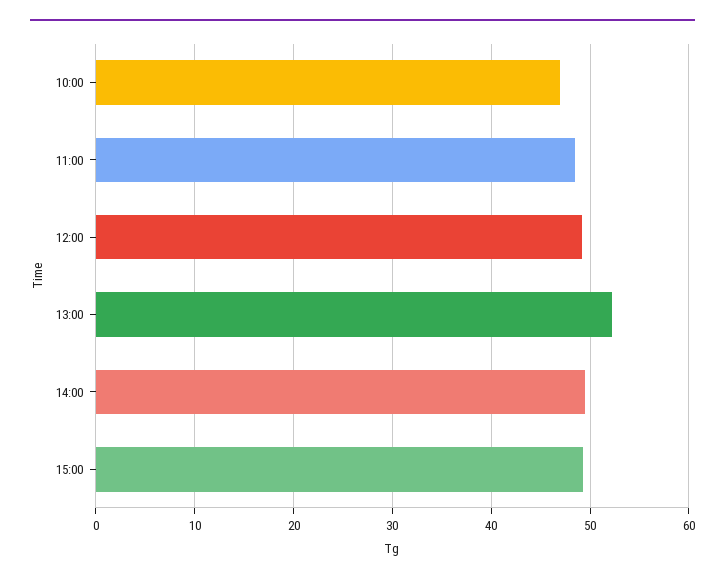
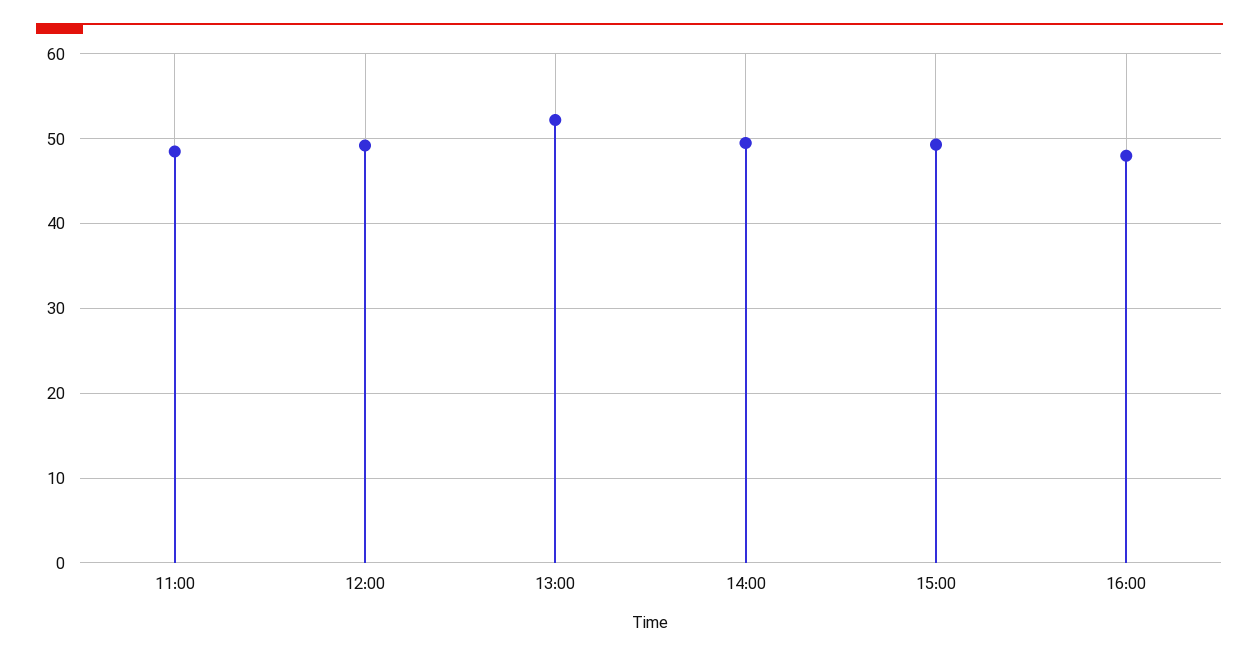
10:00: 47 -> none
16:00: none -> 48

